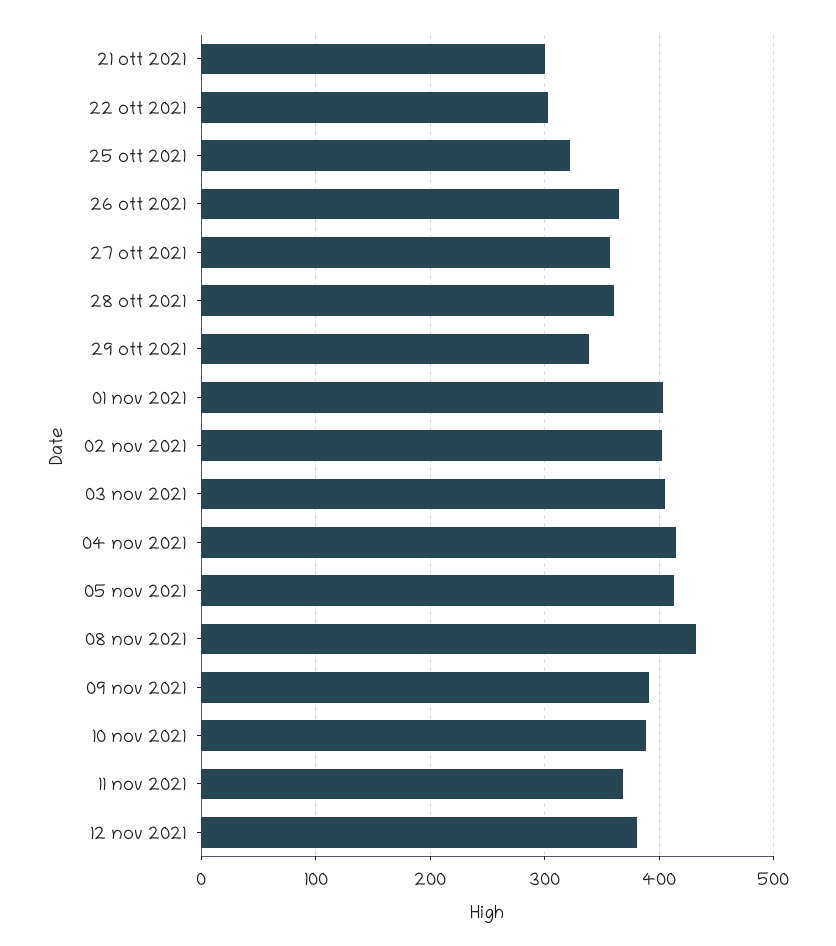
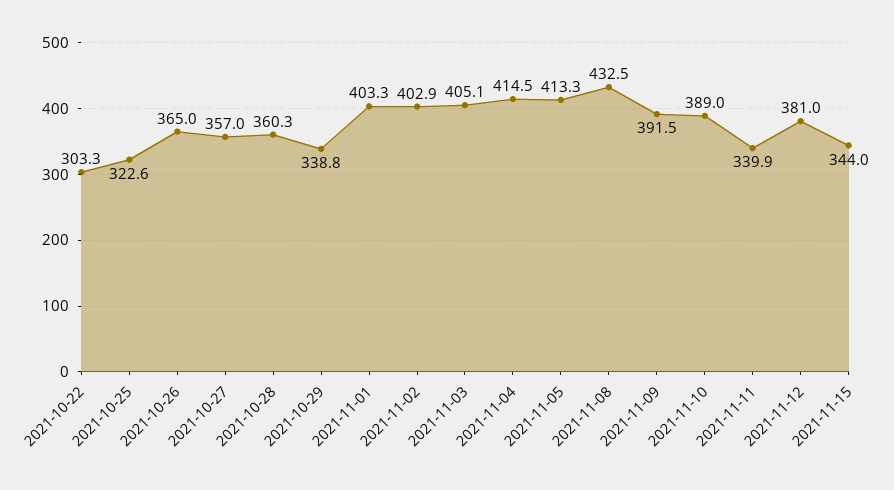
21 ott 2021: 300 -> none
11 nov 2021: 370 -> 339.9
2021-11-15: none -> 344

